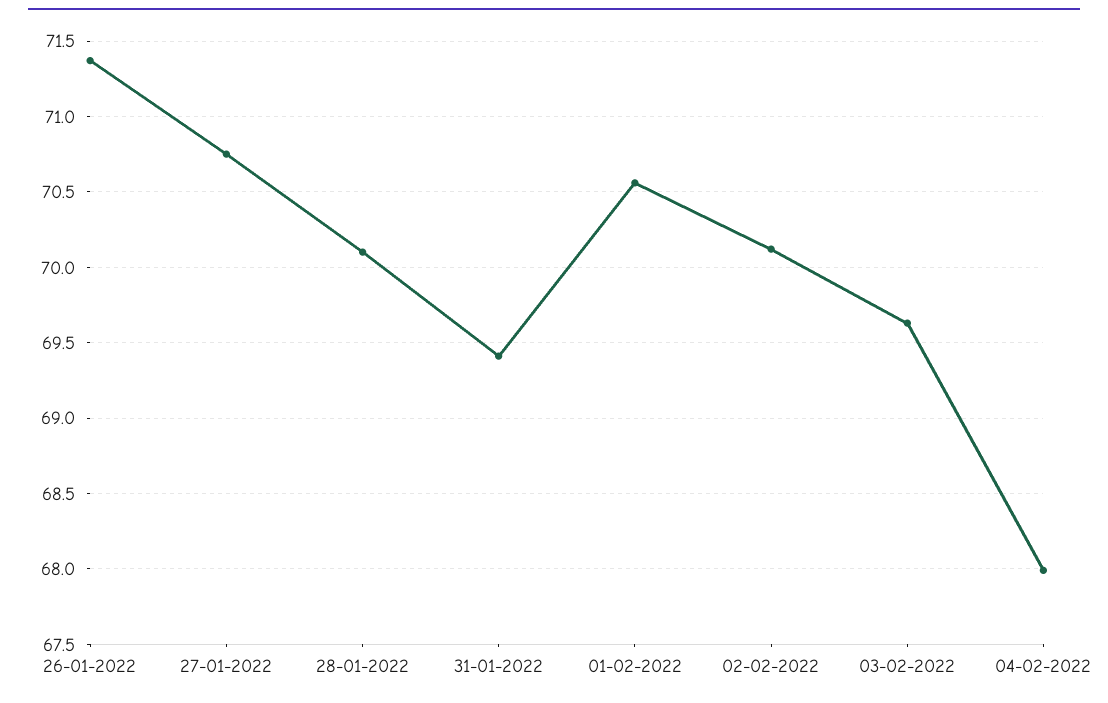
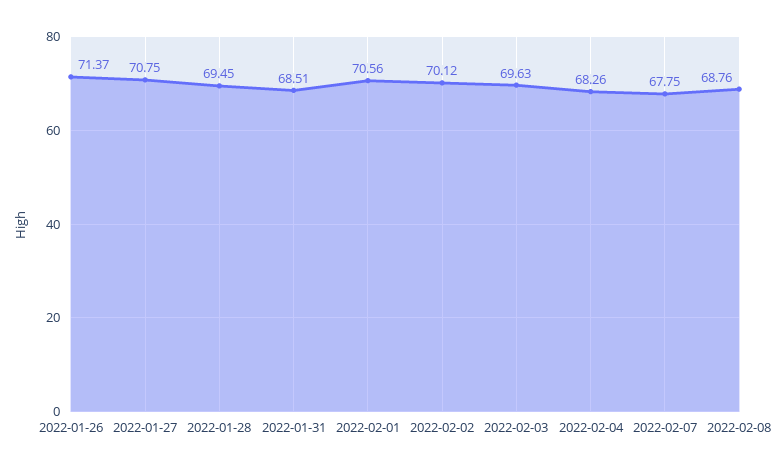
28-01-2022: 70.1 -> 69.45
31-01-2022: 69.4 -> 68.51
04-02-2022: 68 -> 68.26
2022-02-07: none -> 67.75
2022-02-08: none -> 68.76

